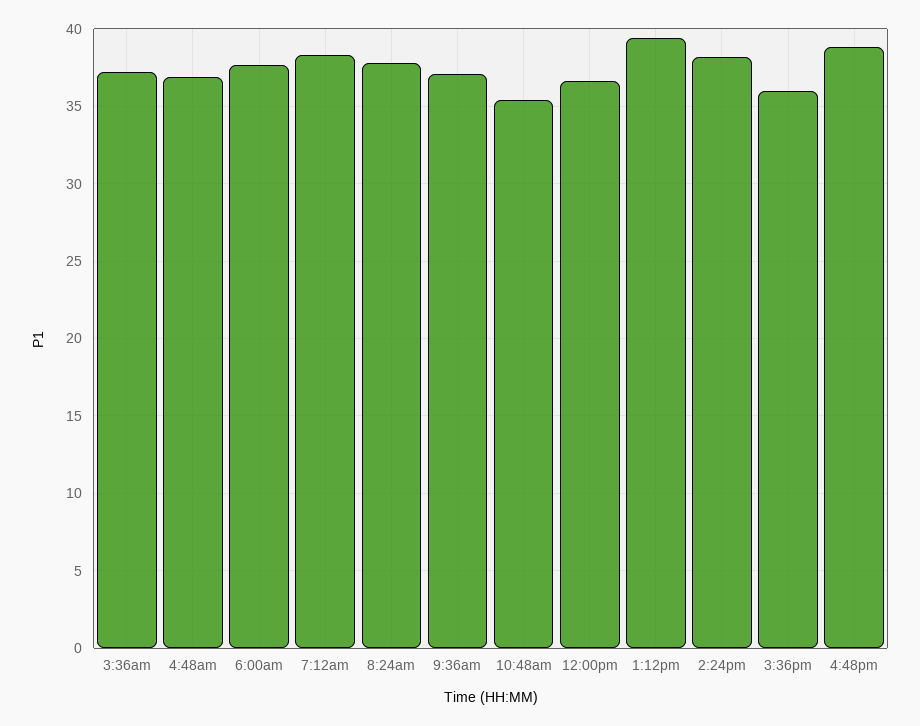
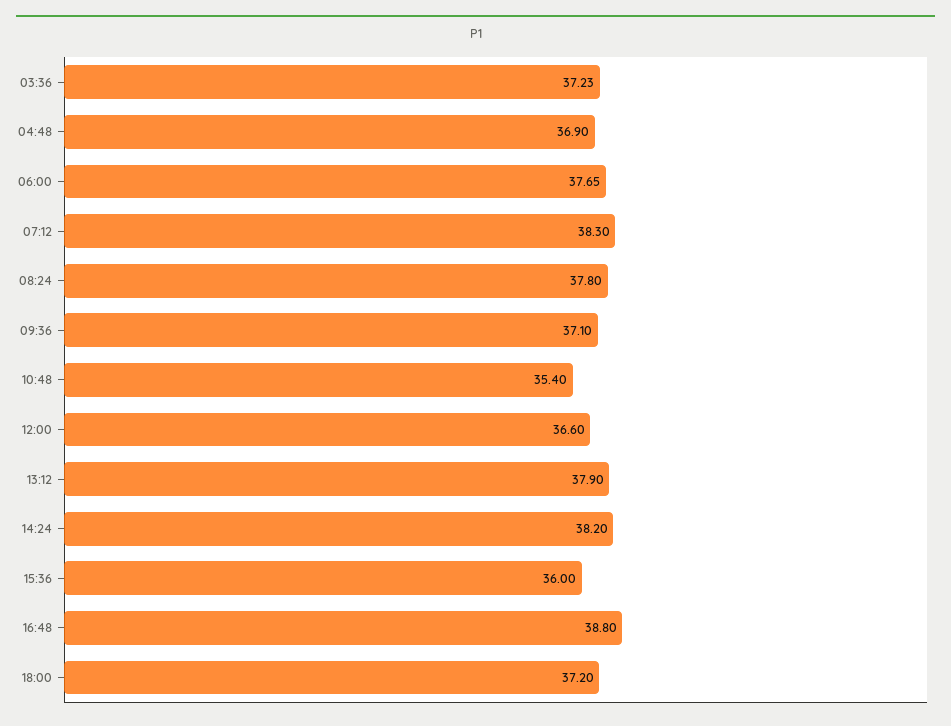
1:12pm: 39.5 -> 37.9
18:00: none -> 37.2

